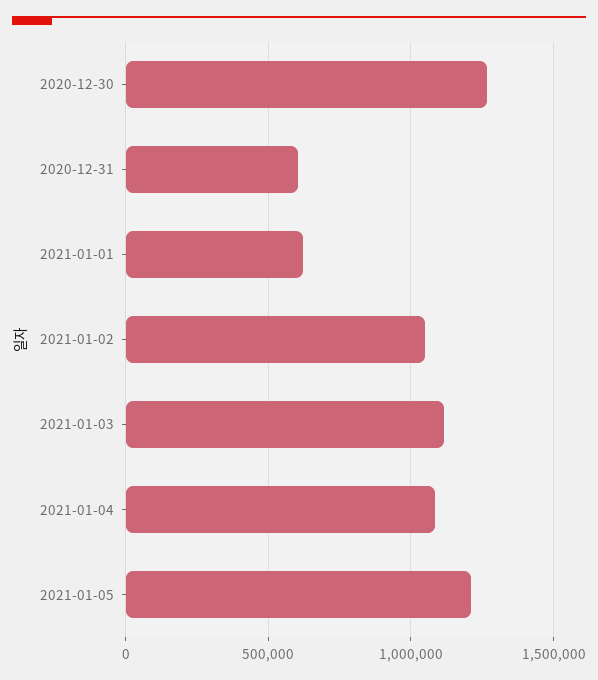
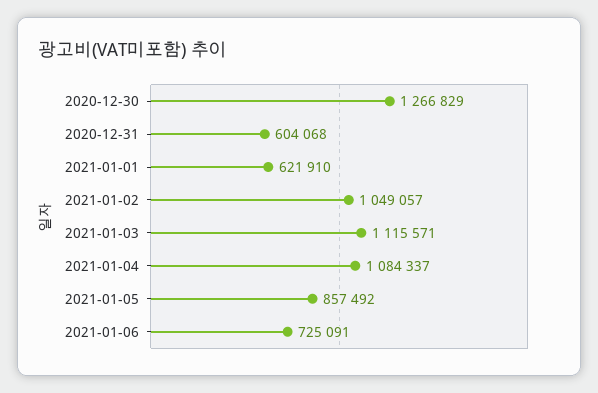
2021-01-05: 1200000 -> 857492
2021-01-06: none -> 725091

